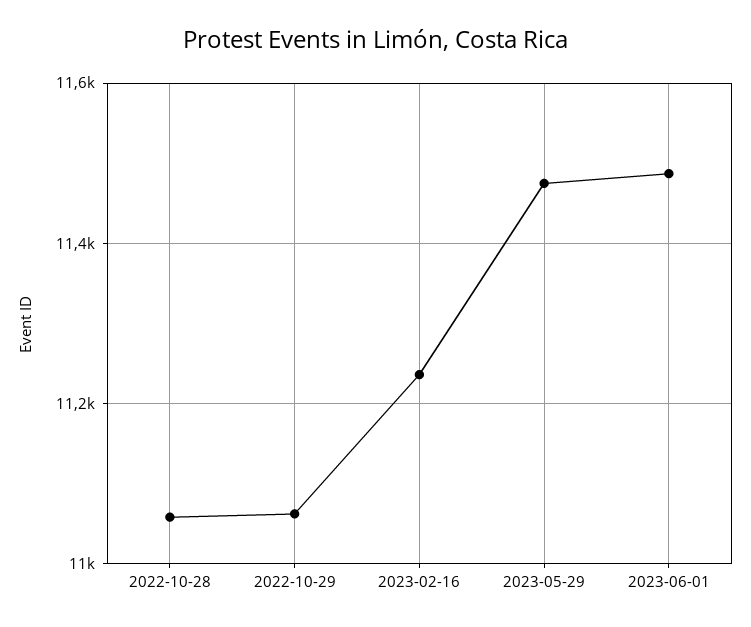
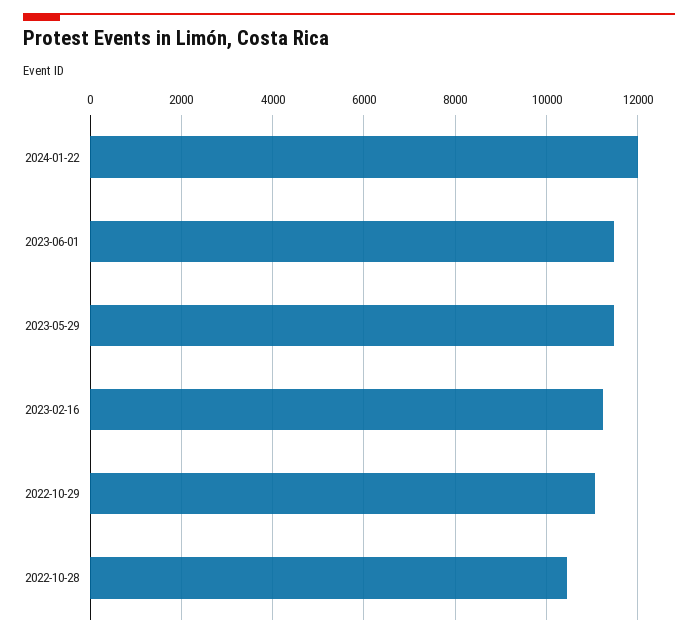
2022-10-28: 11060 -> 10400
2024-01-22: none -> 12000

